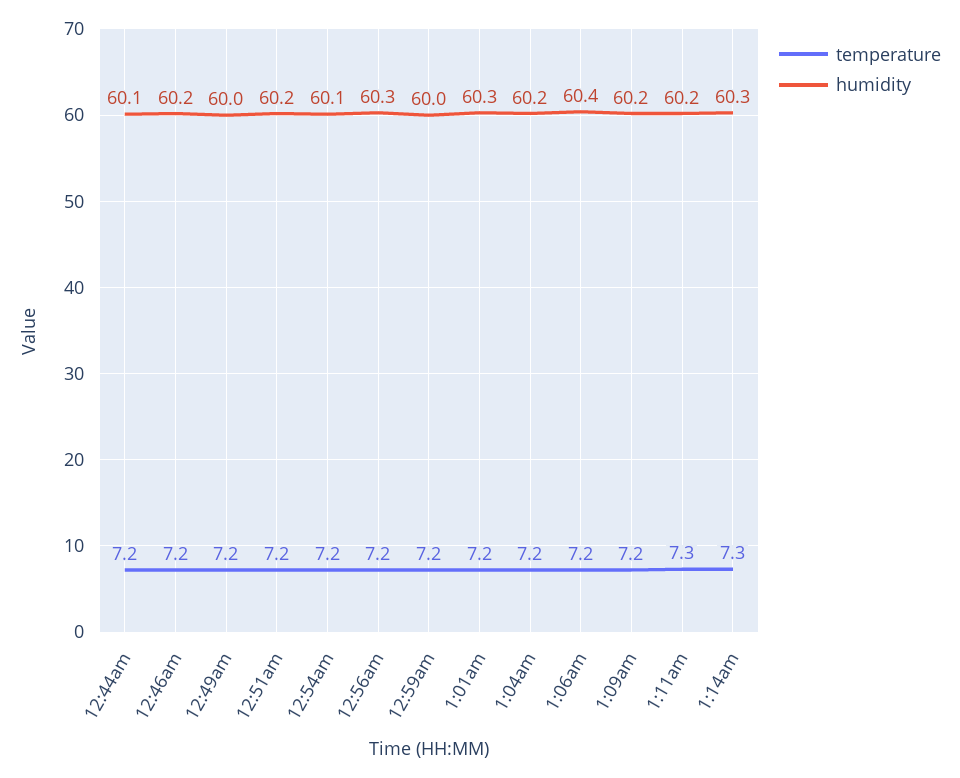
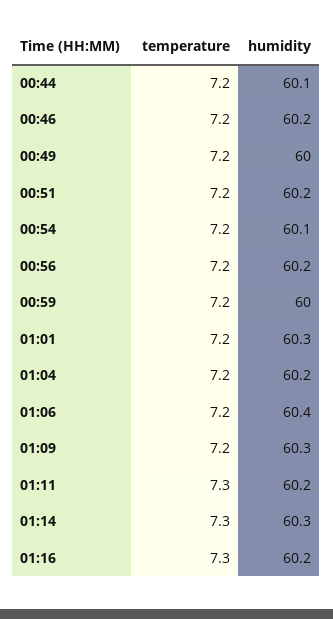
humidity, 12:56am: 60.3 -> 60.2
humidity, 1:09am: 60.2 -> 60.3
temperature, 01:16: none -> 7.3
humidity, 01:16: none -> 60.2

